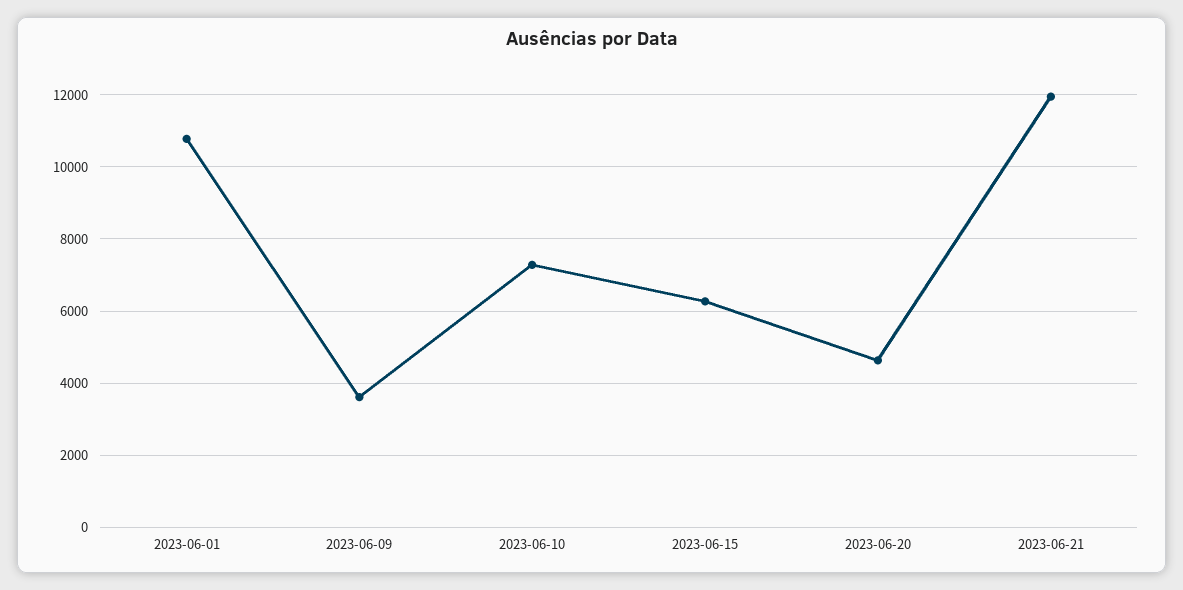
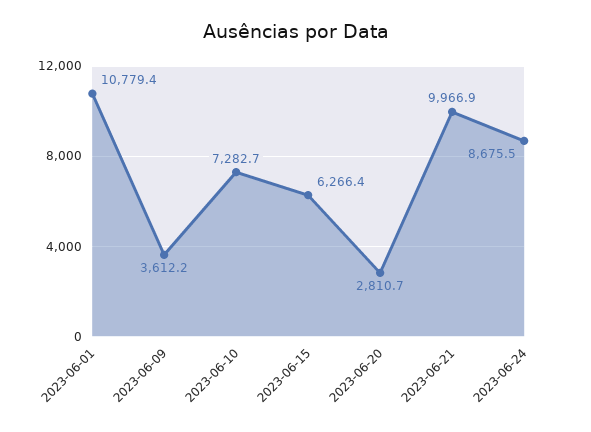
2023-06-20: 4600 -> 2810.7
2023-06-21: 12000 -> 9966.9
2023-06-24: none -> 8675.5

